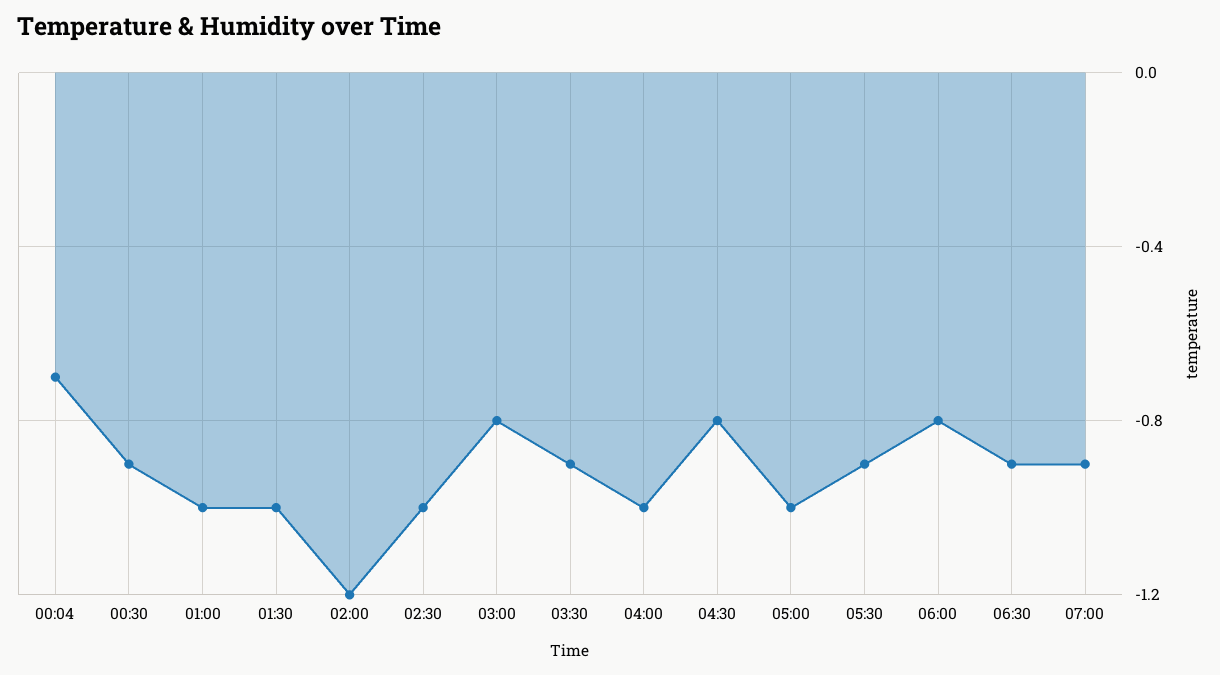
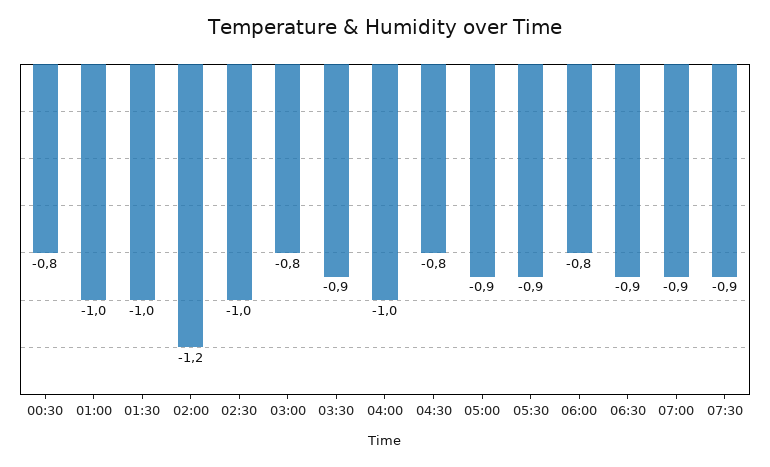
00:04: -0.7 -> none
00:30: -0.9 -> -0.8
05:00: -1 -> -0.9
07:30: none -> -0.9

